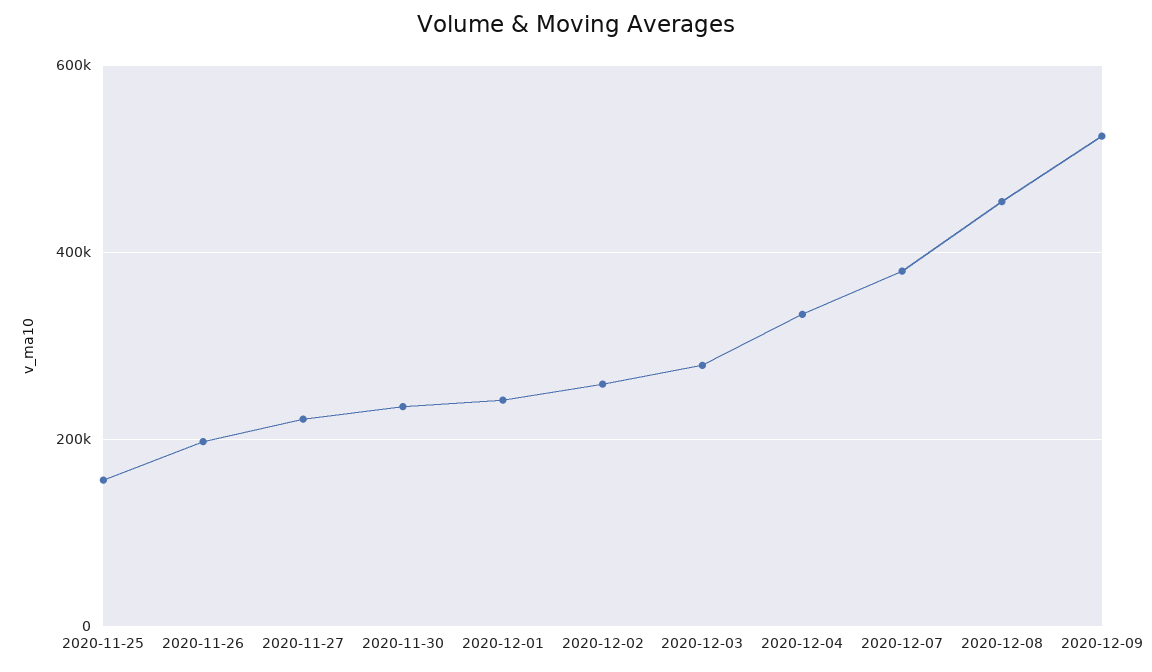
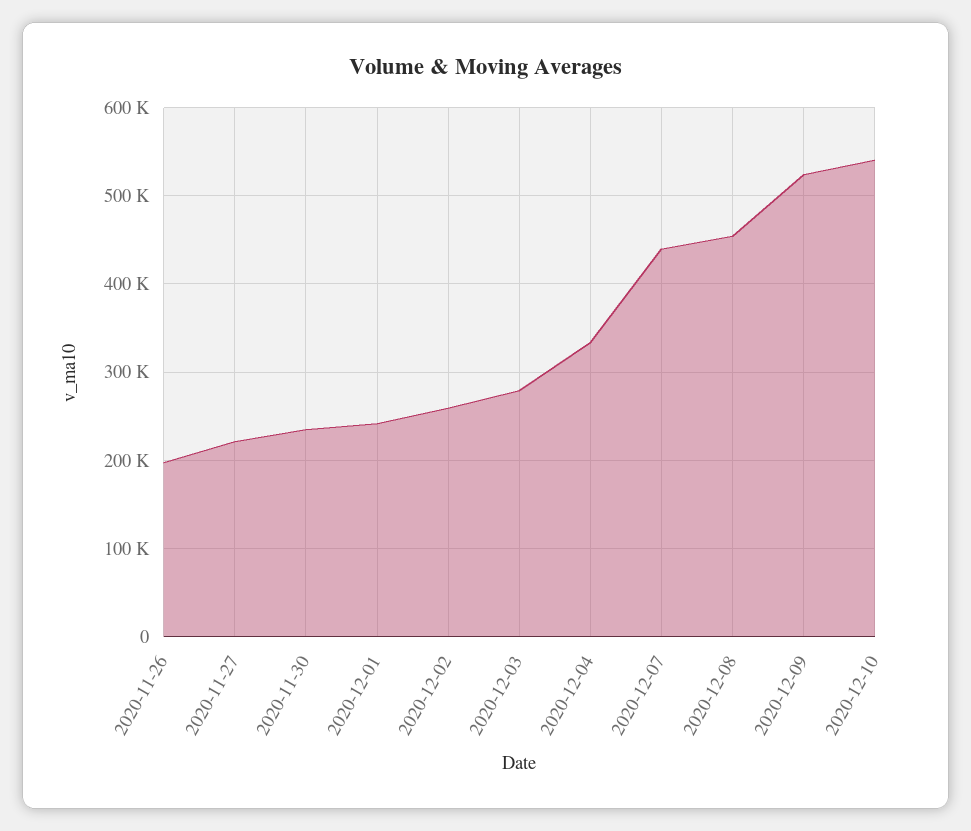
2020-11-25: 160000 -> none
2020-12-07: 380000 -> 440000
2020-12-10: none -> 540000

